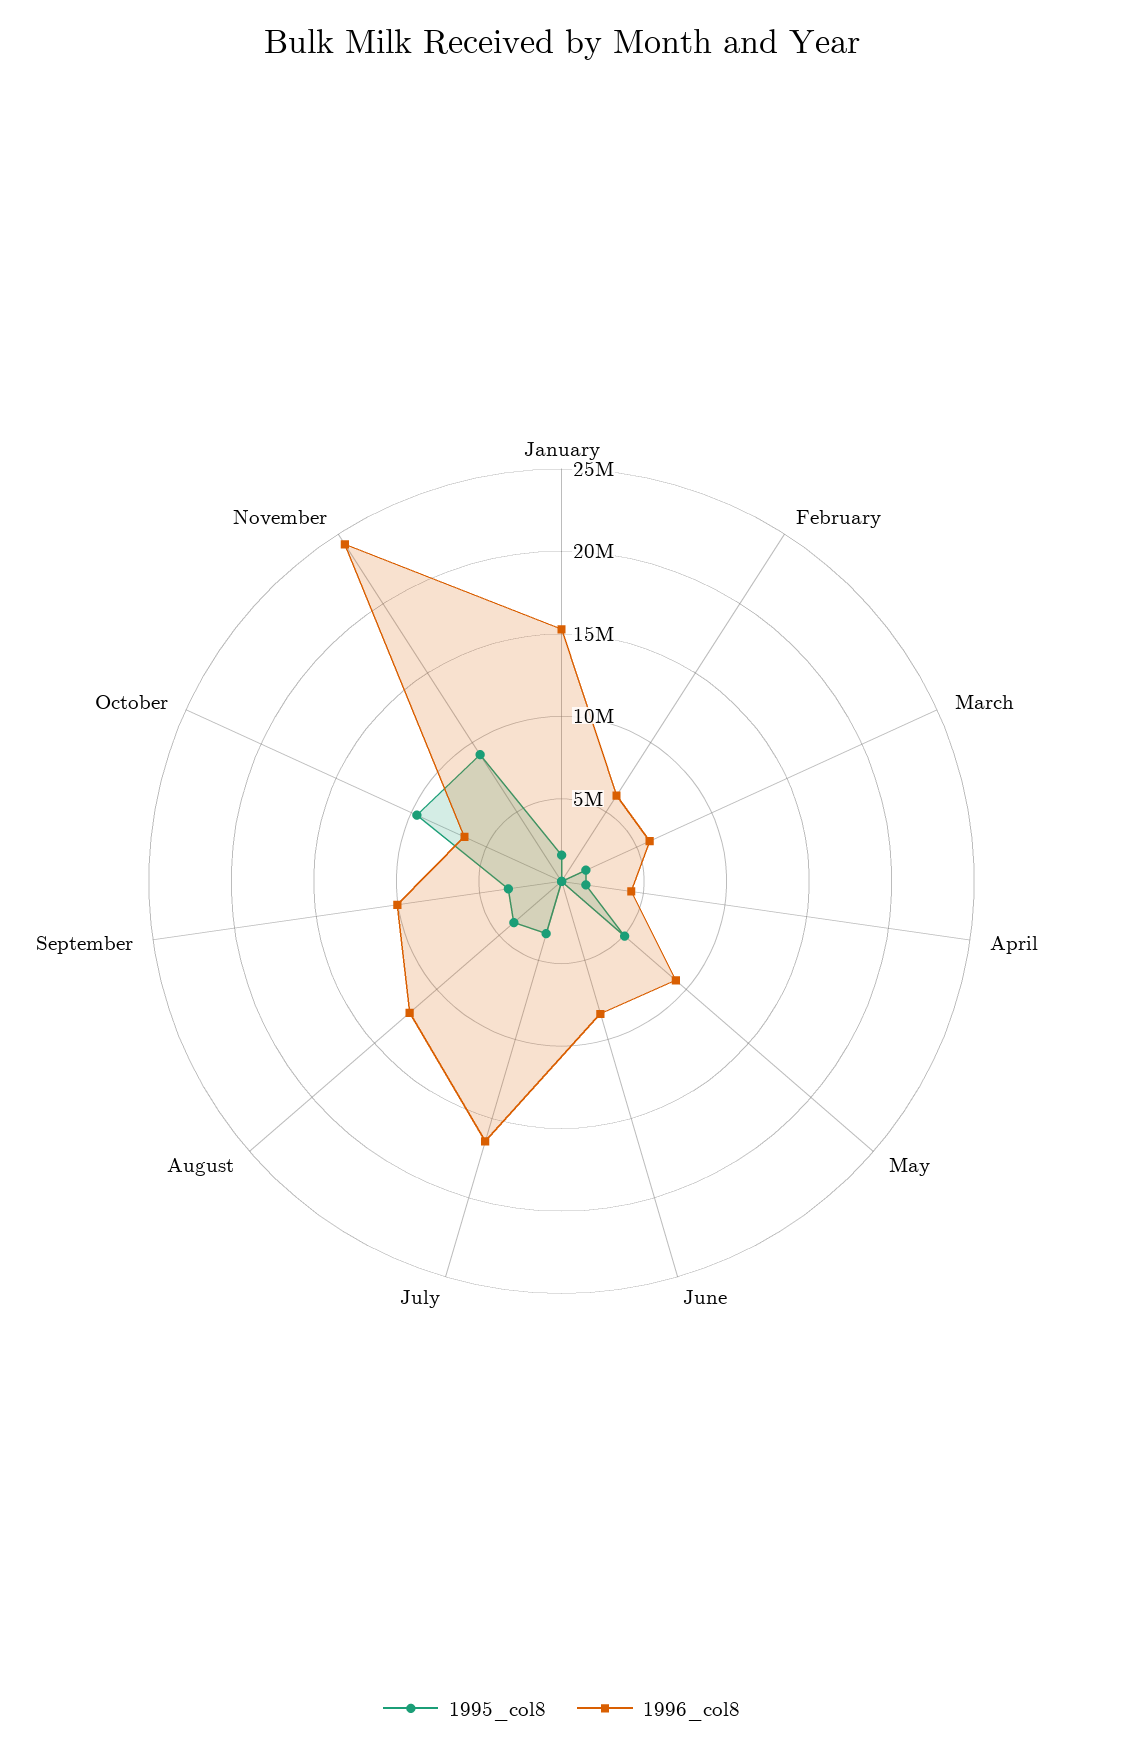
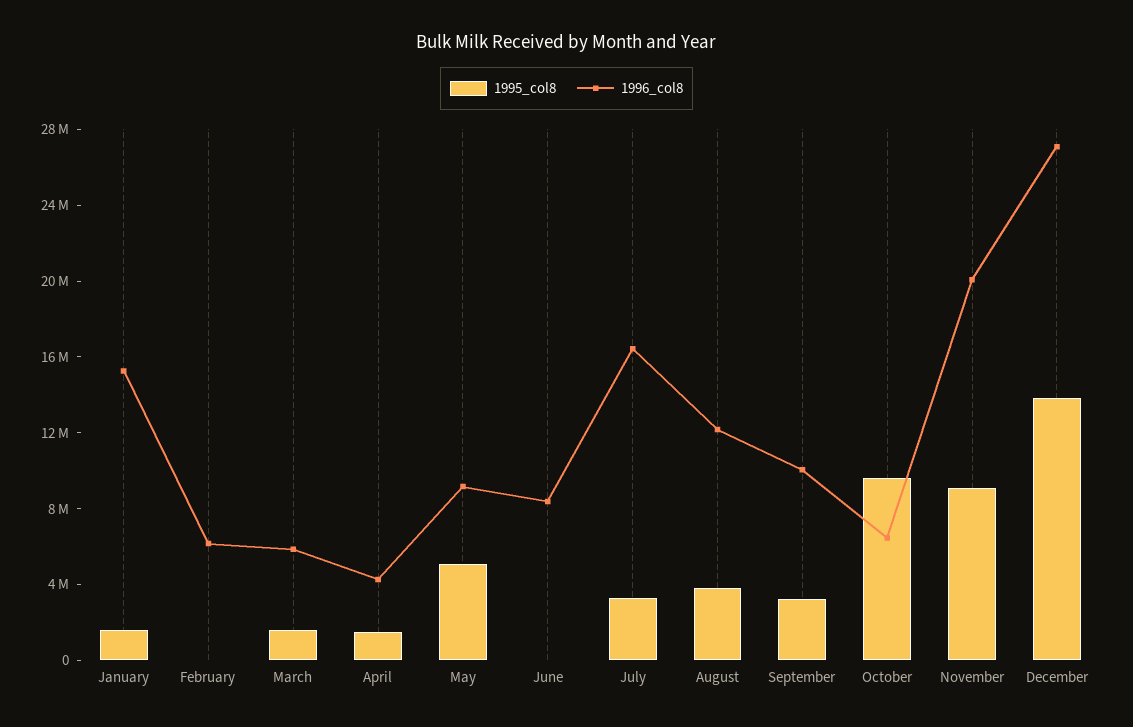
1996_col8, November: 24000000 -> 20000000
1995_col8, December: none -> 14000000
1996_col8, December: none -> 27000000

